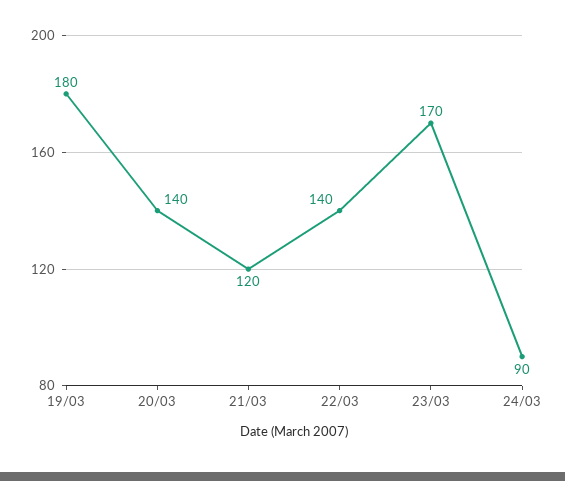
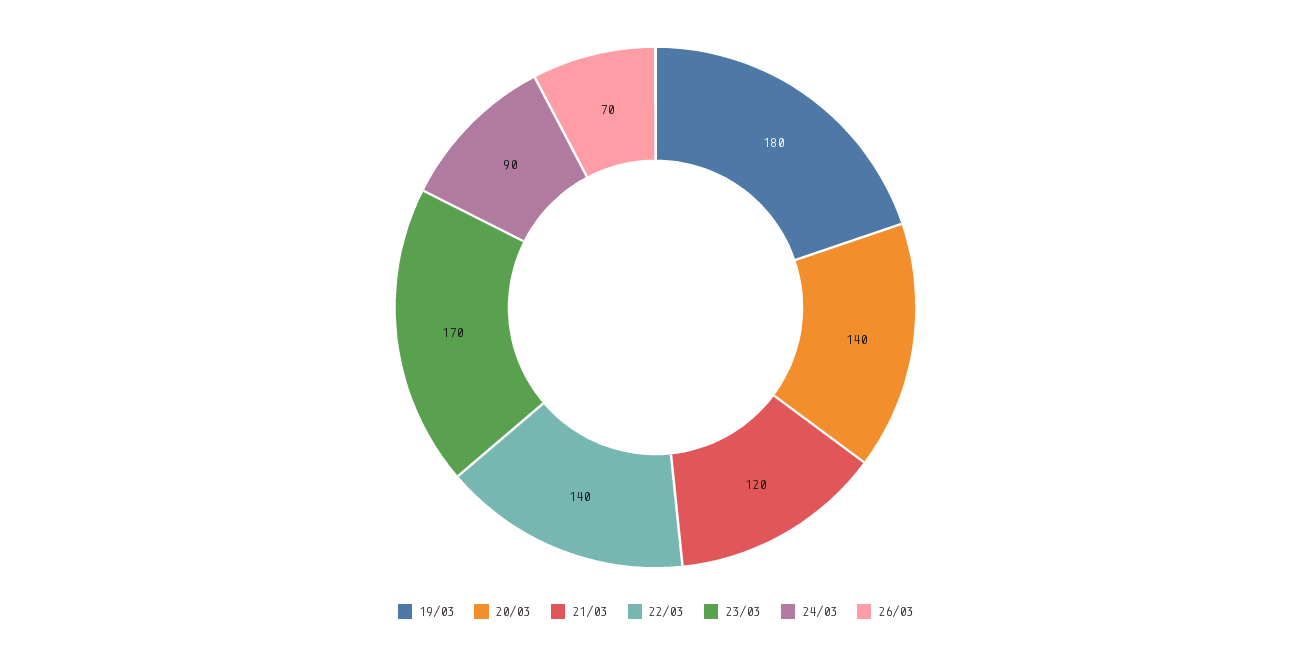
26/03: none -> 70

